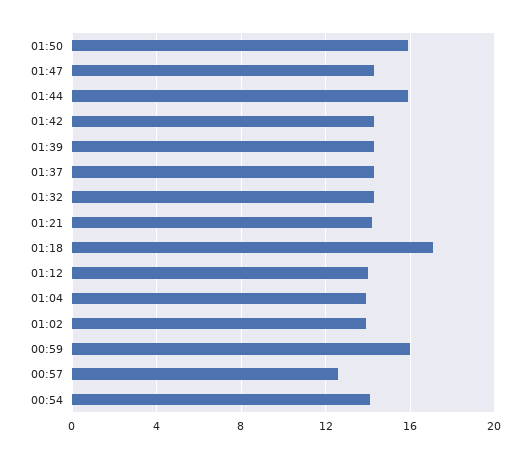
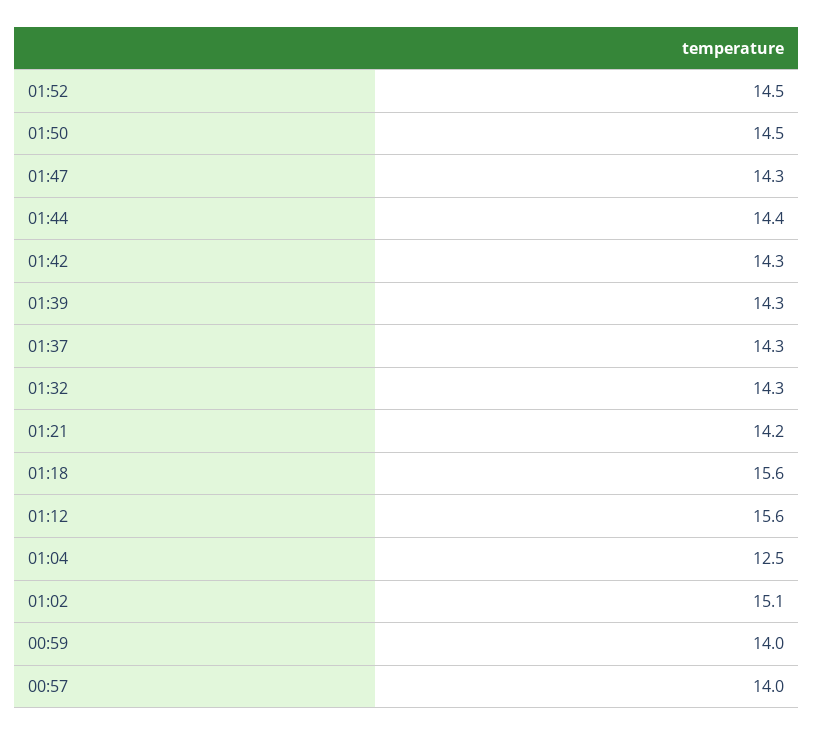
01:50: 16 -> 14.5
01:44: 16 -> 14.4
01:18: 17 -> 15.6
01:12: 14 -> 15.6
01:04: 14 -> 12.5
01:02: 14 -> 15.1
00:59: 16 -> 14
00:57: 12.5 -> 14
00:54: 14 -> none
01:52: none -> 14.5

